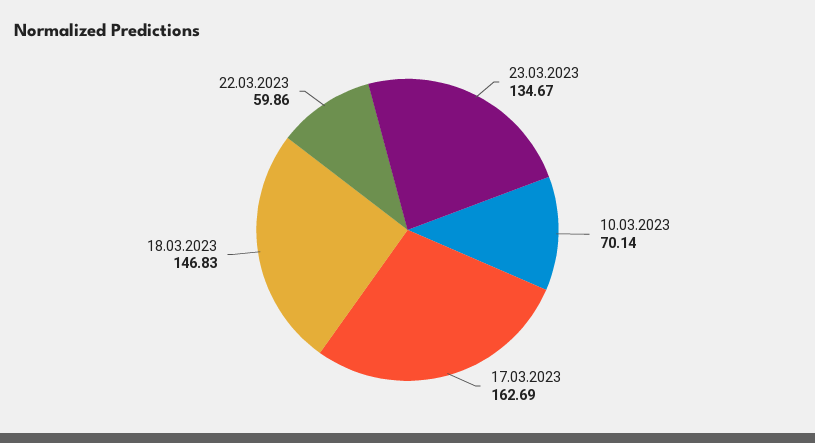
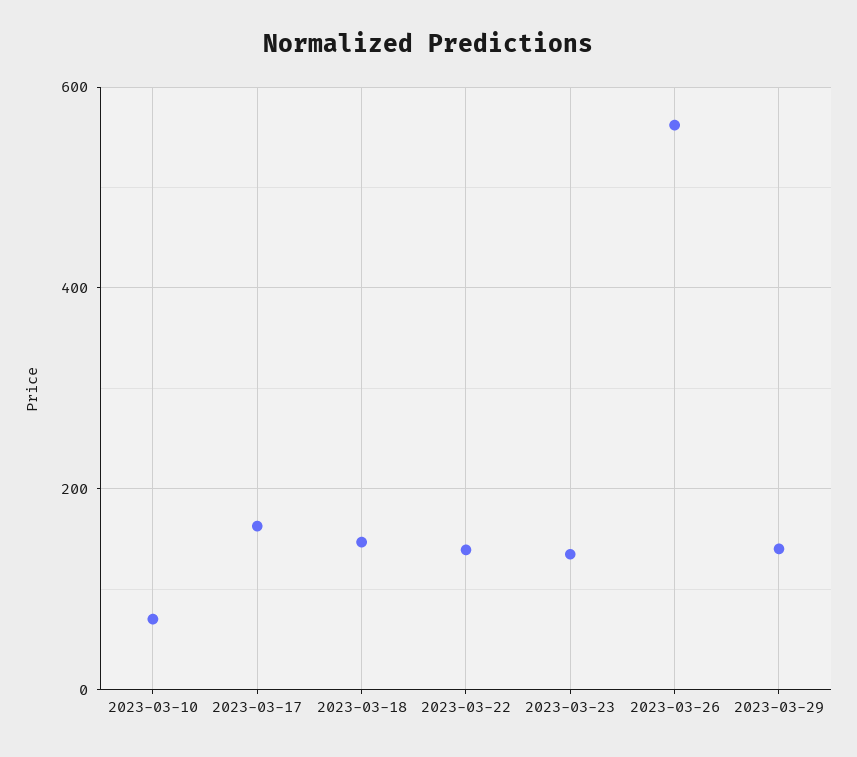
22.03.2023: 59.86 -> 140
2023-03-26: none -> 560
2023-03-29: none -> 140

